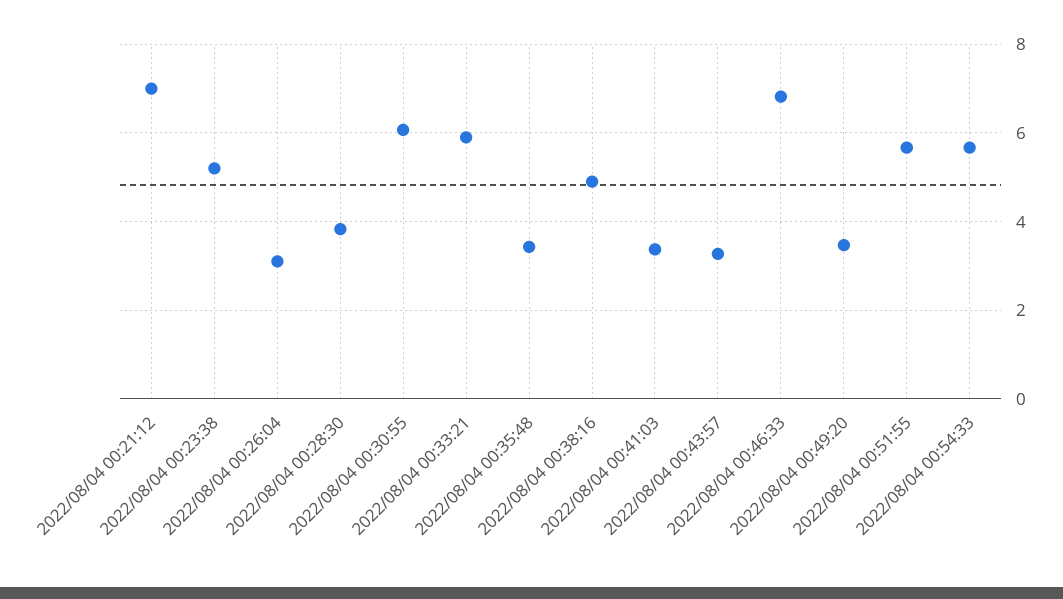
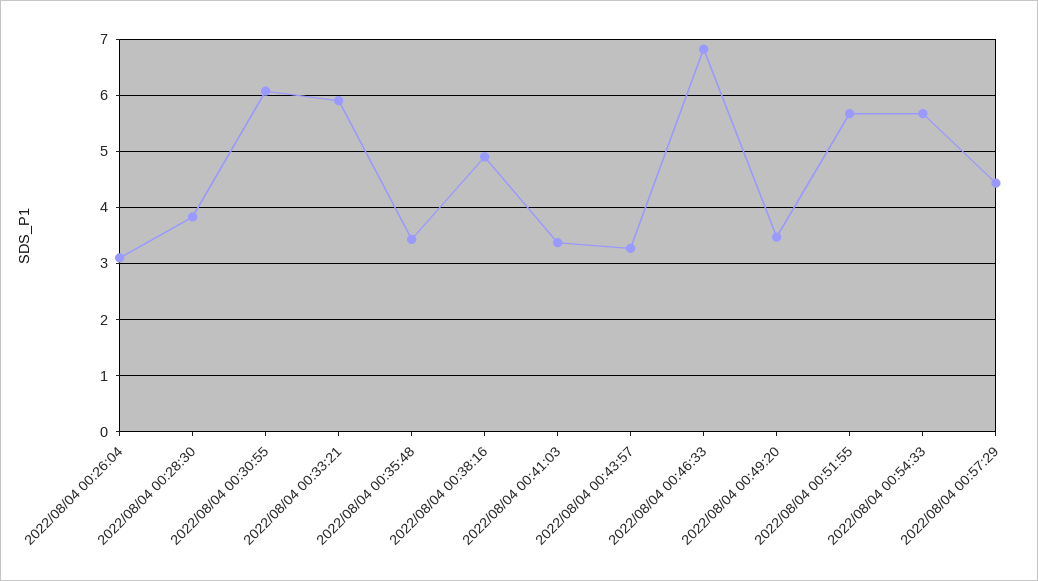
2022/08/04 00:21:12: 7 -> none
2022/08/04 00:23:38: 5.2 -> none
2022/08/04 00:57:29: none -> 4.4

